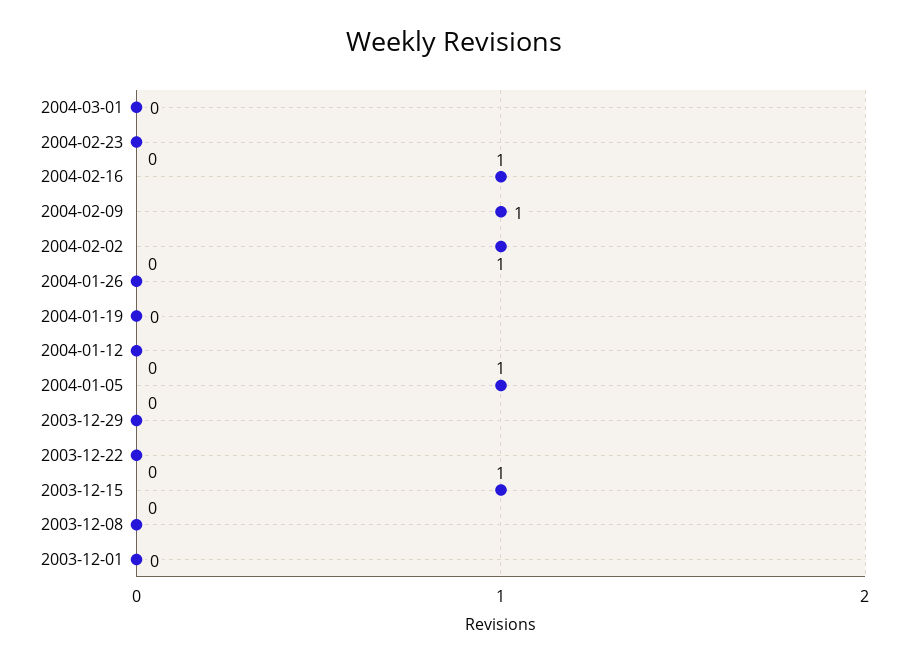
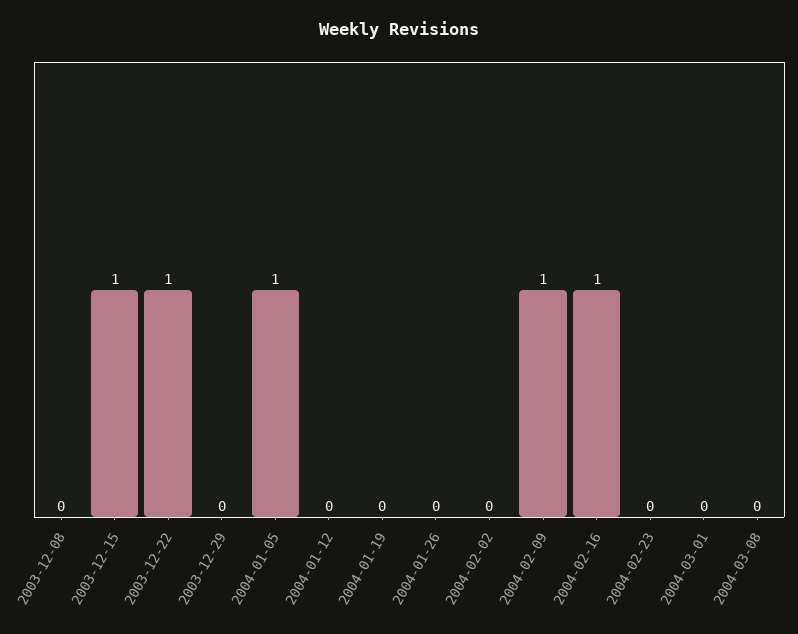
2004-02-02: 1 -> 0
2003-12-22: 0 -> 1
2003-12-01: 0 -> none
2004-03-08: none -> 0

